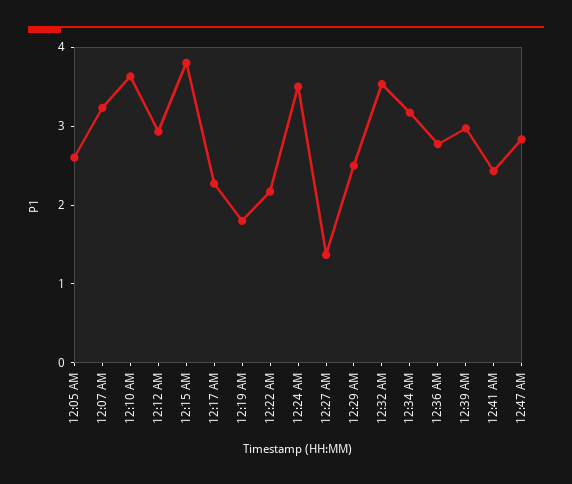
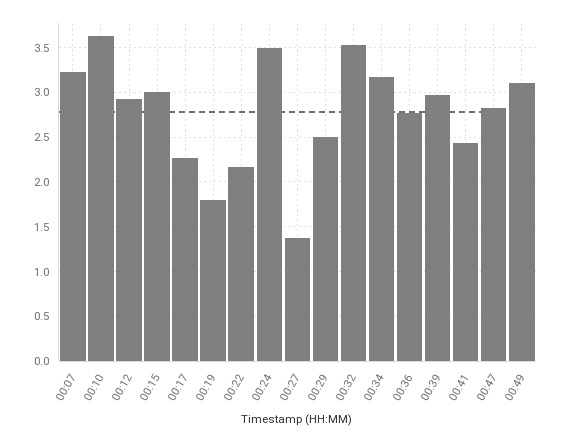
12:05 AM: 2.6 -> none
12:15 AM: 3.8 -> 3
00:49: none -> 3.1

